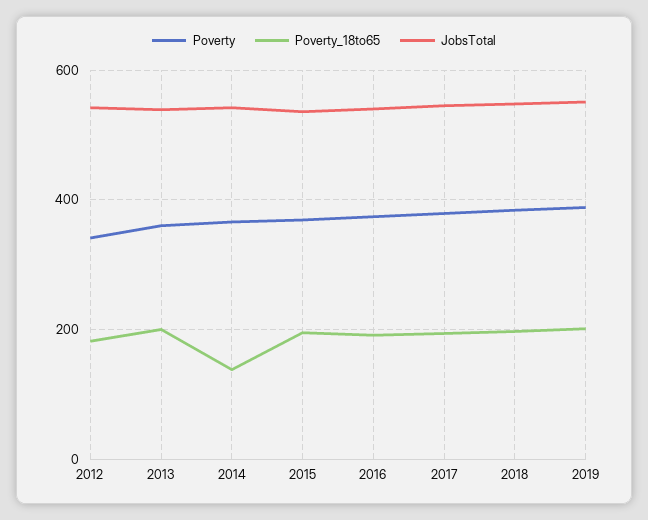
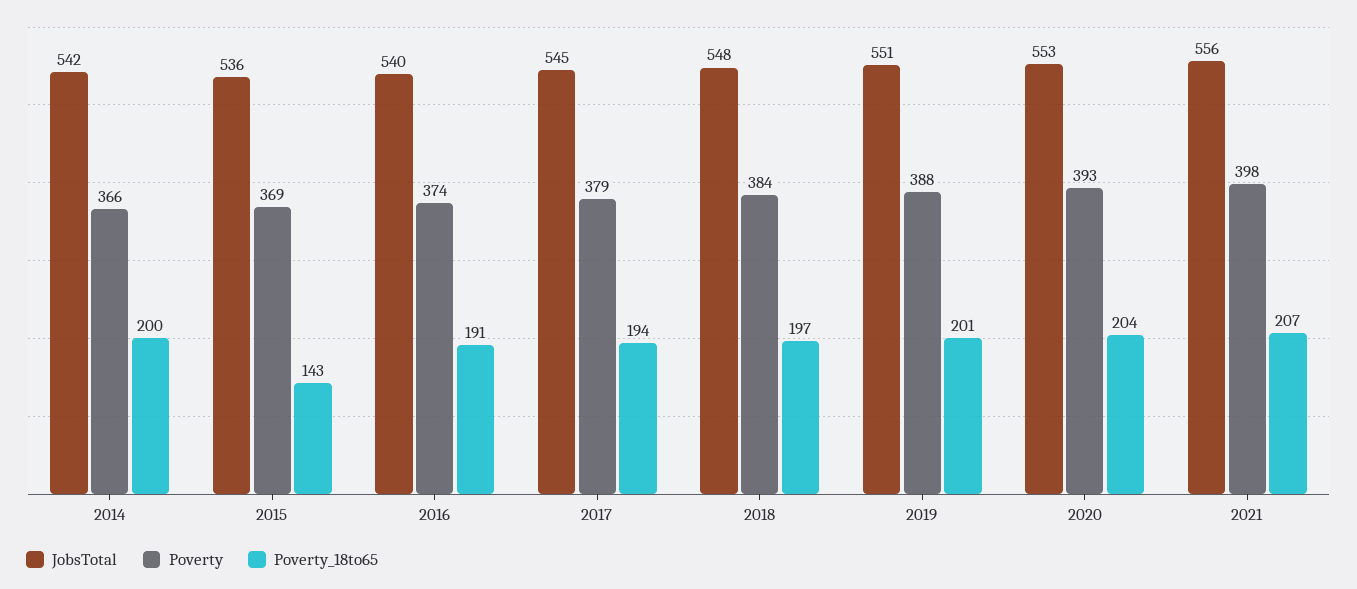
Poverty, 2012: 340 -> none
Poverty_18to65, 2012: 180 -> none
JobsTotal, 2012: 540 -> none
Poverty, 2013: 360 -> none
Poverty_18to65, 2013: 200 -> none
JobsTotal, 2013: 540 -> none
Poverty_18to65, 2014: 140 -> 200
Poverty_18to65, 2015: 200 -> 143
JobsTotal, 2020: none -> 553
Poverty, 2020: none -> 393
Poverty_18to65, 2020: none -> 204
JobsTotal, 2021: none -> 556
Poverty, 2021: none -> 398
Poverty_18to65, 2021: none -> 207

